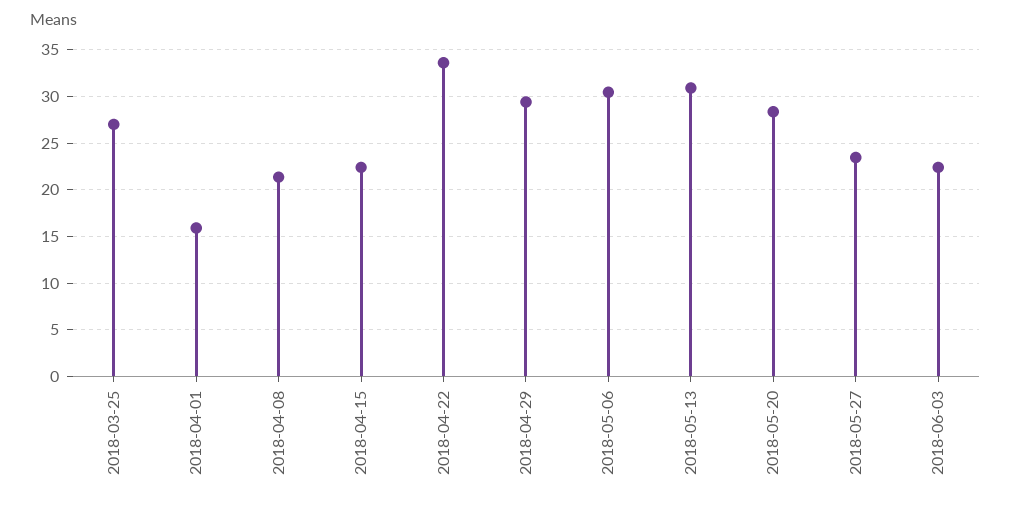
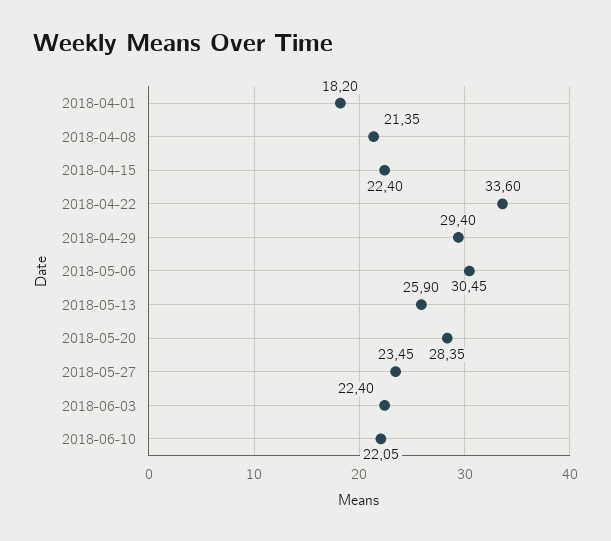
2018-03-25: 27 -> none
2018-04-01: 16 -> 18.2
2018-05-13: 31 -> 25.9
2018-06-10: none -> 22.05

